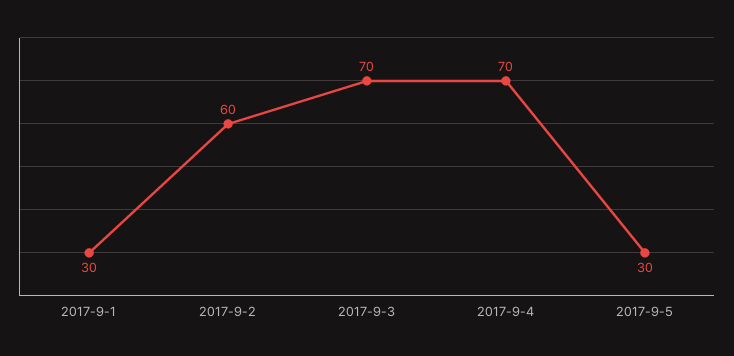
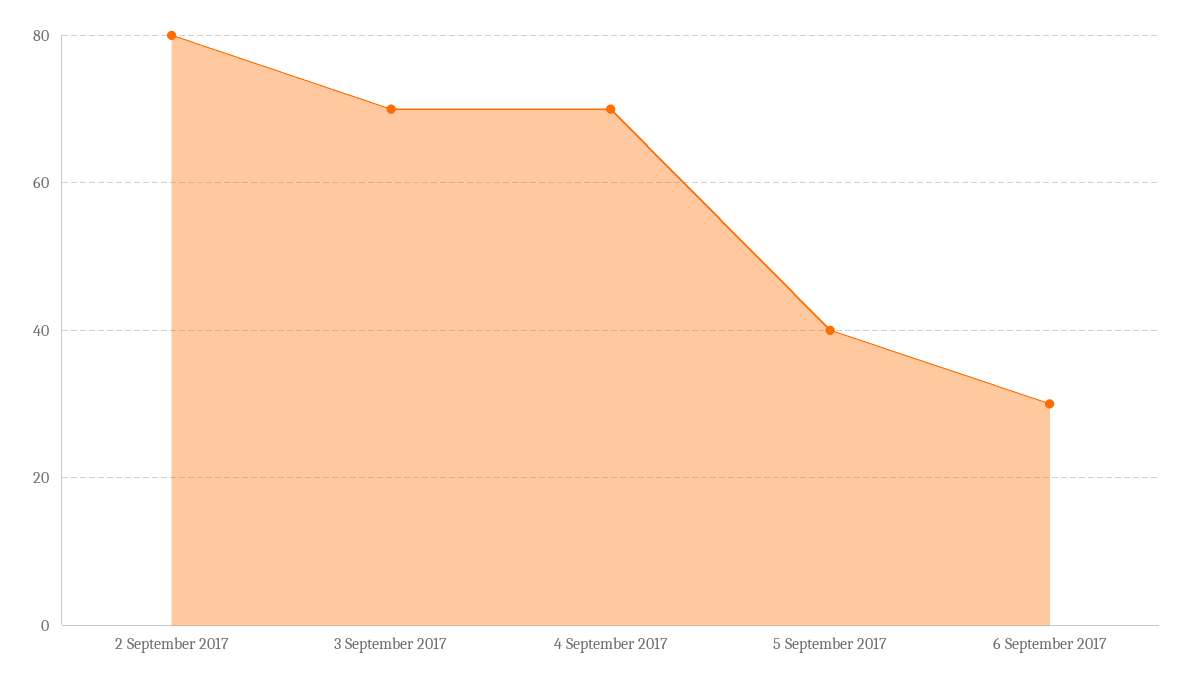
2017-9-1: 30 -> none
2017-9-2: 60 -> 80
2017-9-5: 30 -> 40
6 September 2017: none -> 30

